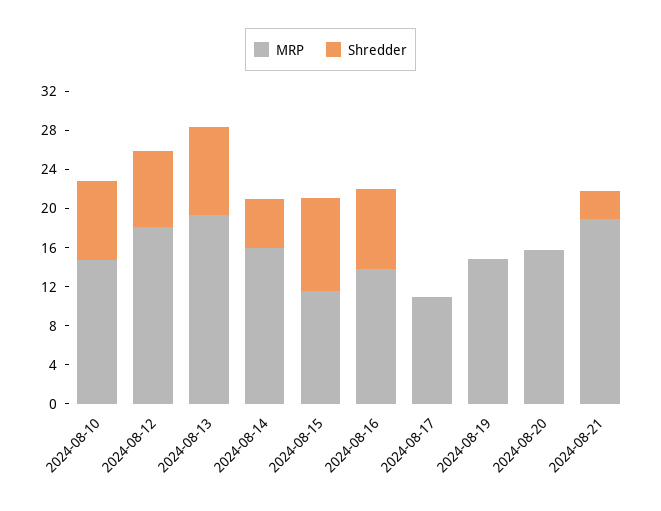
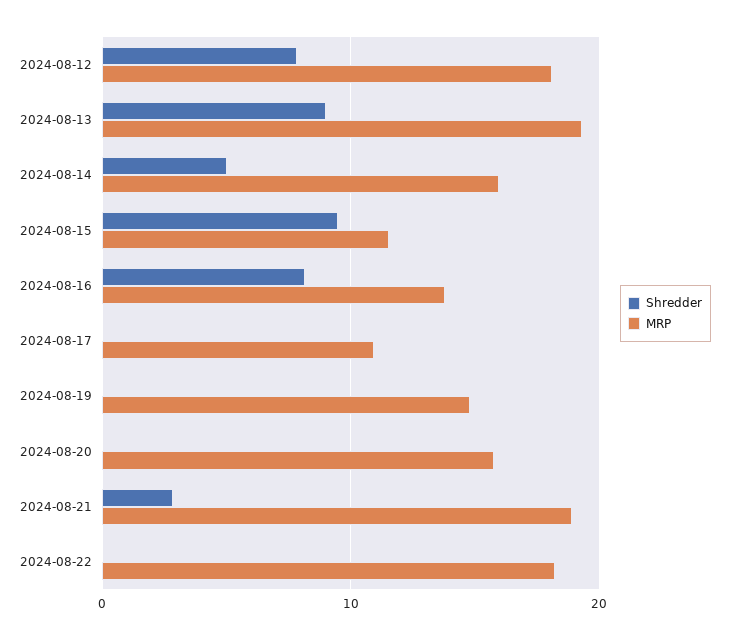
MRP, 2024-08-10: 15 -> none
Shredder, 2024-08-10: 8 -> none
Shredder, 2024-08-22: none -> 0
MRP, 2024-08-22: none -> 18

